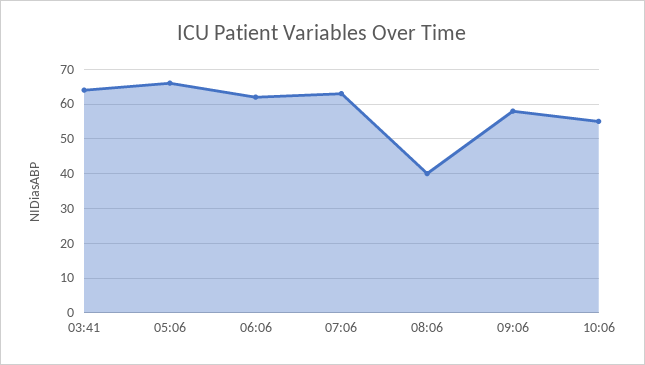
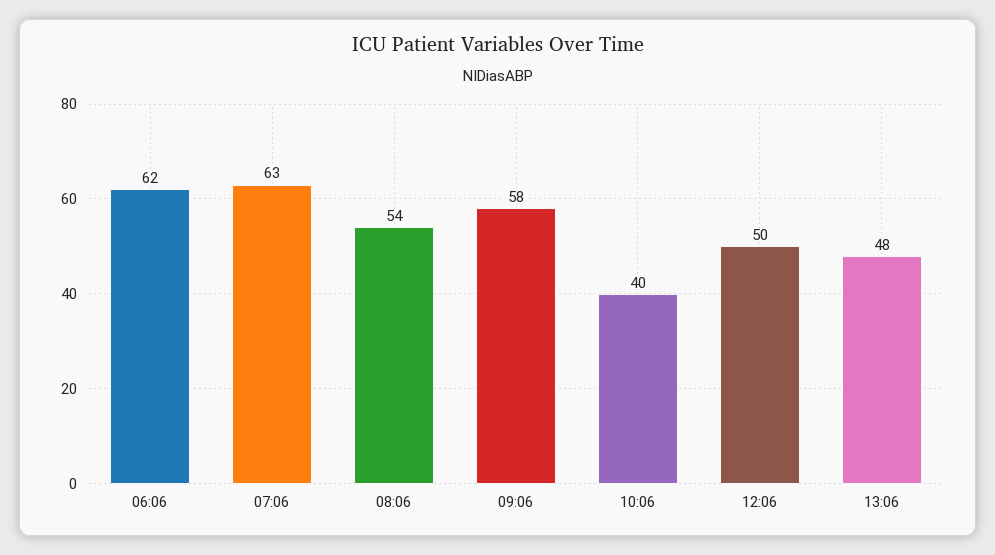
03:41: 65 -> none
05:06: 65 -> none
08:06: 40 -> 54
10:06: 55 -> 40
12:06: none -> 50
13:06: none -> 48

